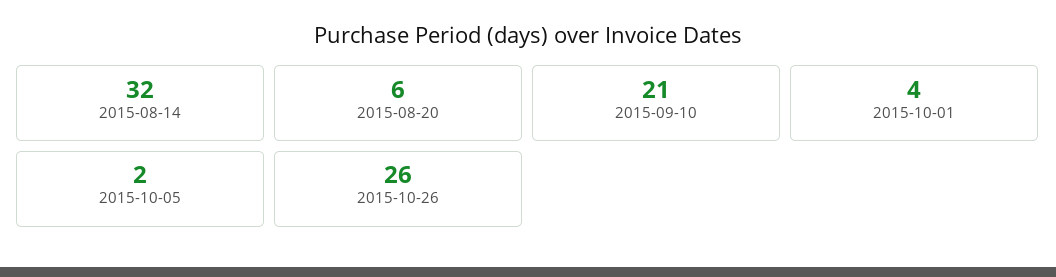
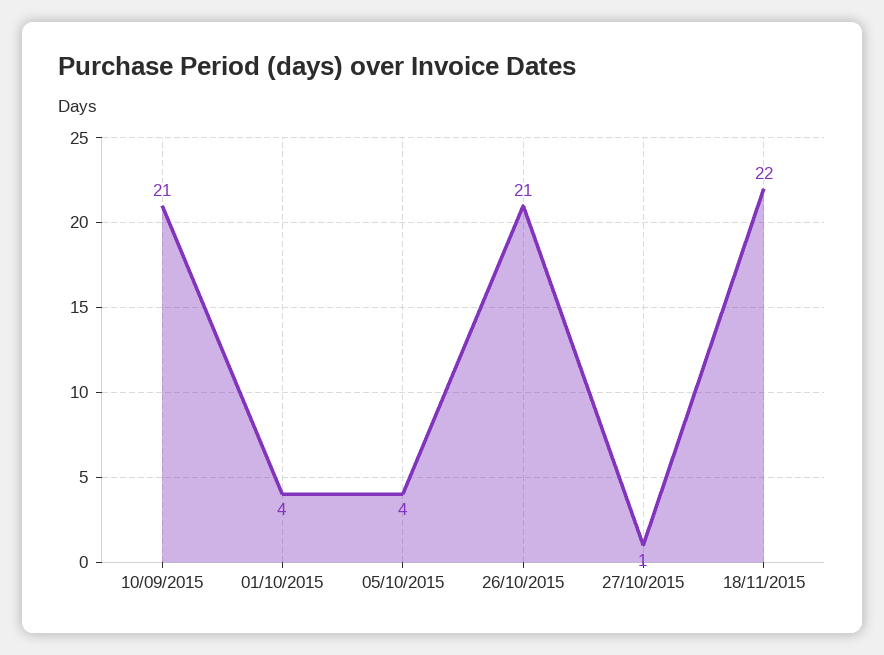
2015-08-14: 32 -> none
2015-08-20: 6 -> none
2015-10-05: 2 -> 4
2015-10-26: 26 -> 21
27/10/2015: none -> 1
18/11/2015: none -> 22

